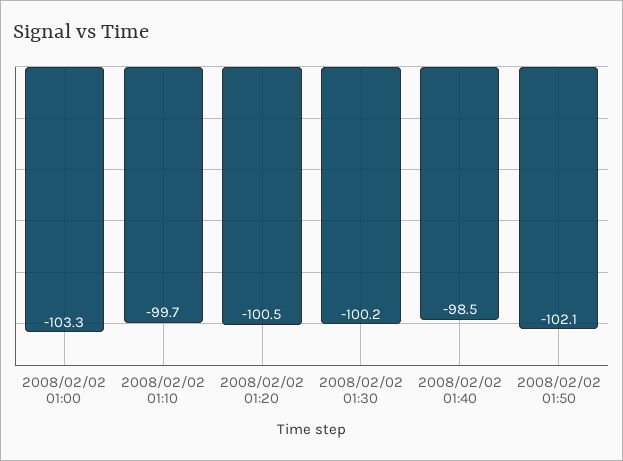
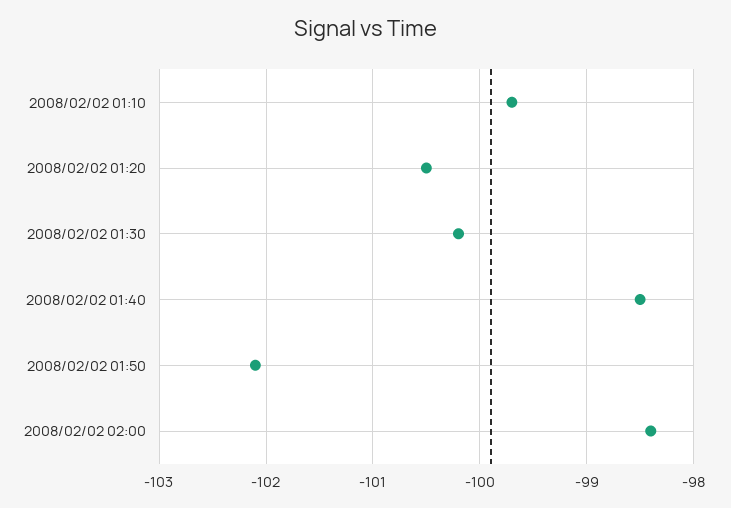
2008/02/02 01:00: -103.3 -> none
2008/02/02 02:00: none -> -98.4

